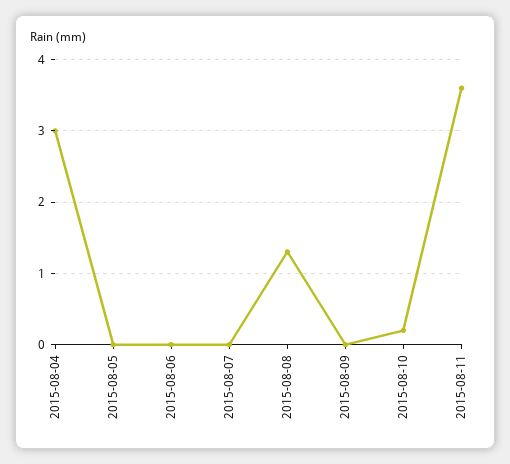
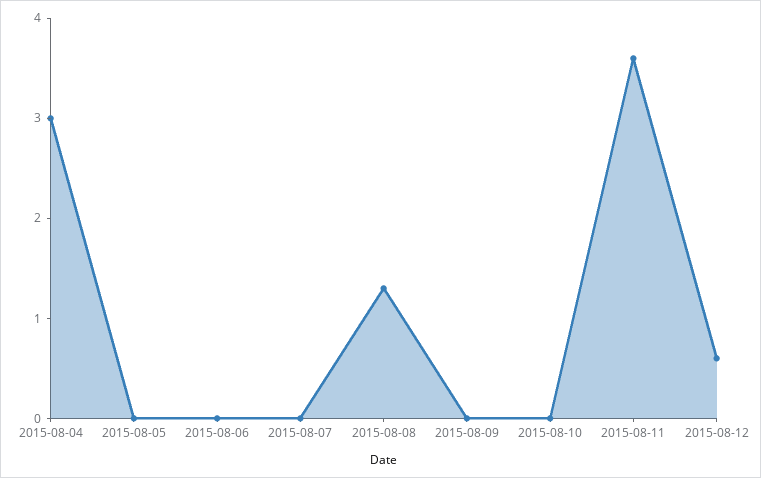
2015-08-10: 0.2 -> 0
2015-08-12: none -> 0.6

